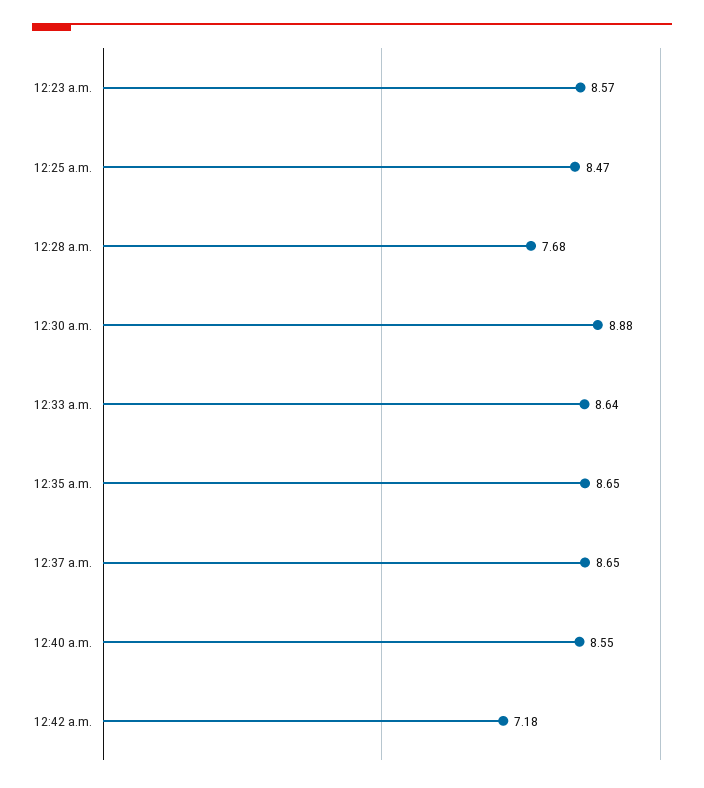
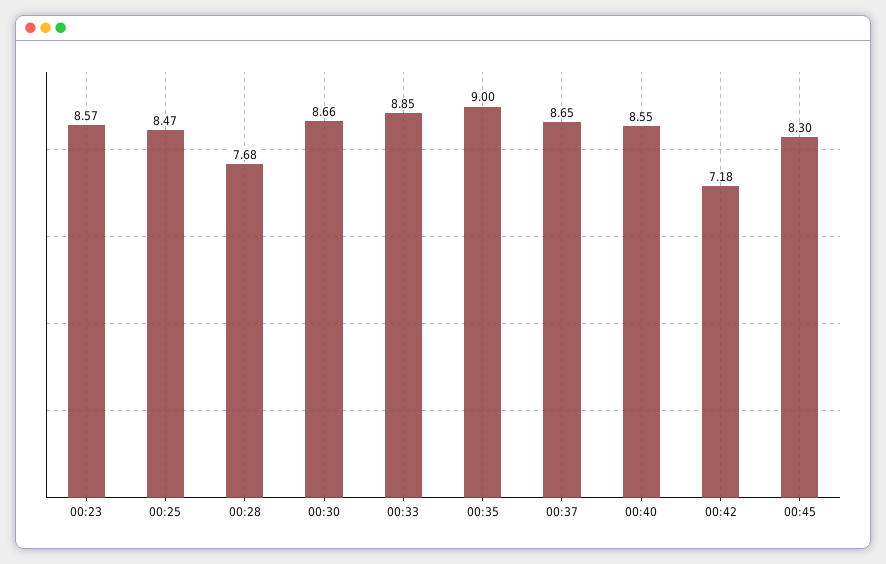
12:30 a.m.: 8.88 -> 8.66
12:33 a.m.: 8.64 -> 8.85
12:35 a.m.: 8.65 -> 9
00:45: none -> 8.3

